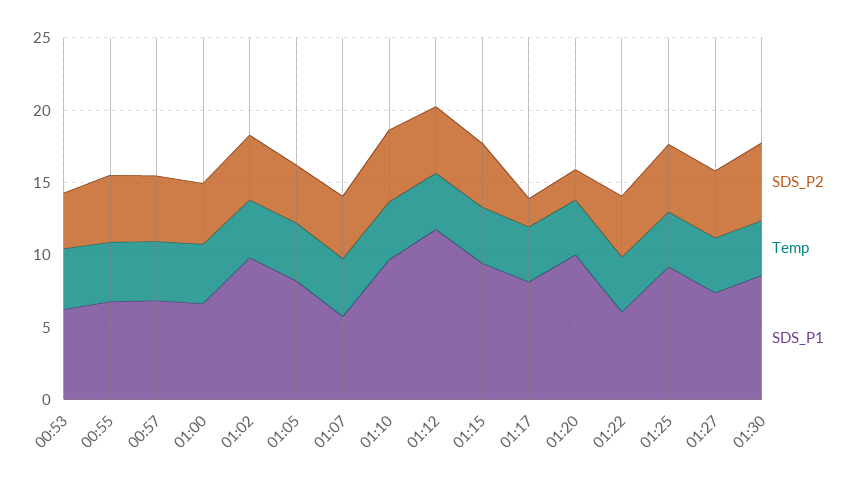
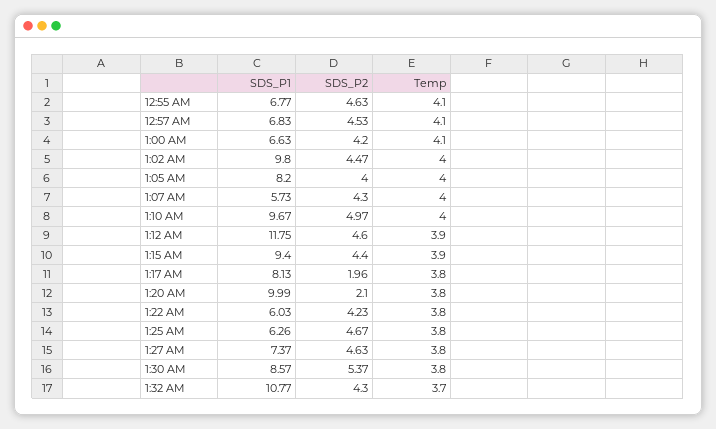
SDS_P2, 00:53: 4 -> none
Temp, 00:53: 4 -> none
SDS_P1, 00:53: 6 -> none
SDS_P1, 01:25: 9 -> 6.26
SDS_P1, 1:32 AM: none -> 10.77
SDS_P2, 1:32 AM: none -> 4.3
Temp, 1:32 AM: none -> 3.7

